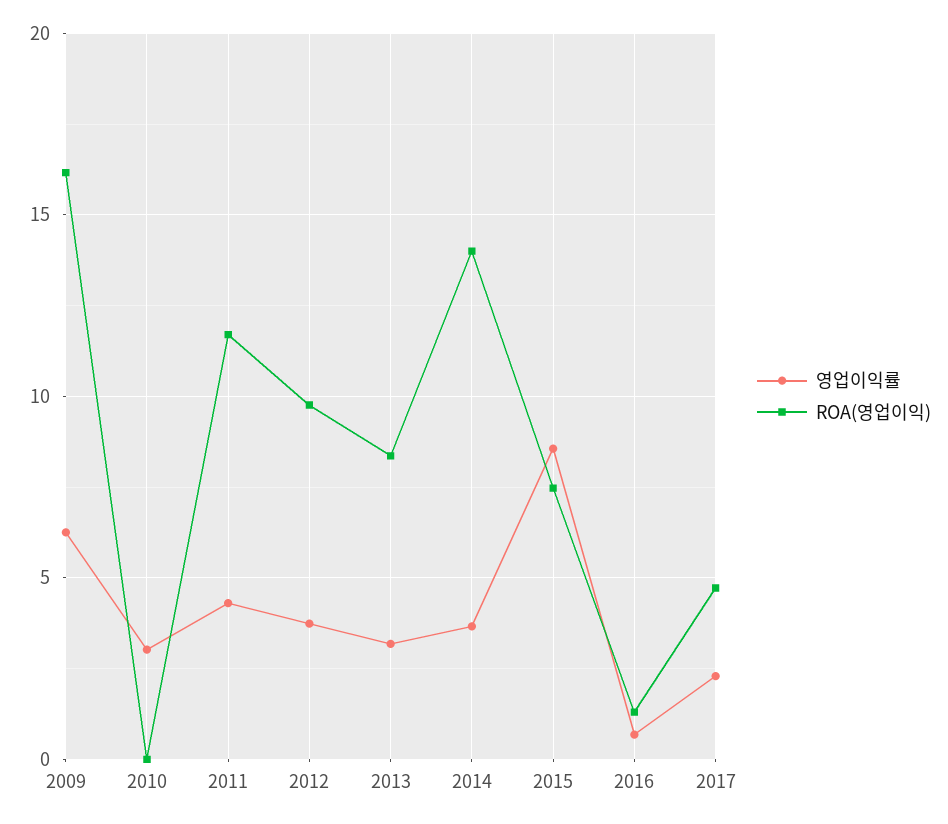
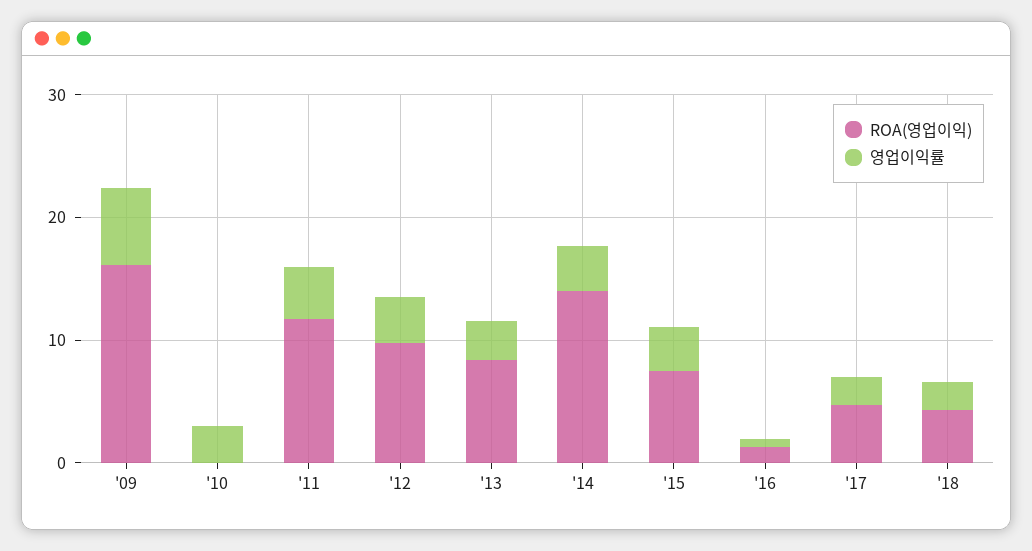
영업이익률, 2015: 8.5 -> 4
ROA(영업이익), '18: none -> 4
영업이익률, '18: none -> 2

